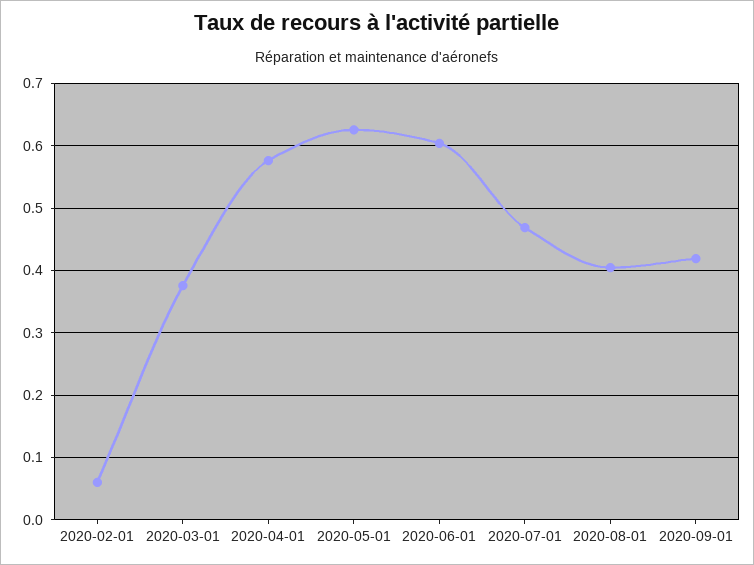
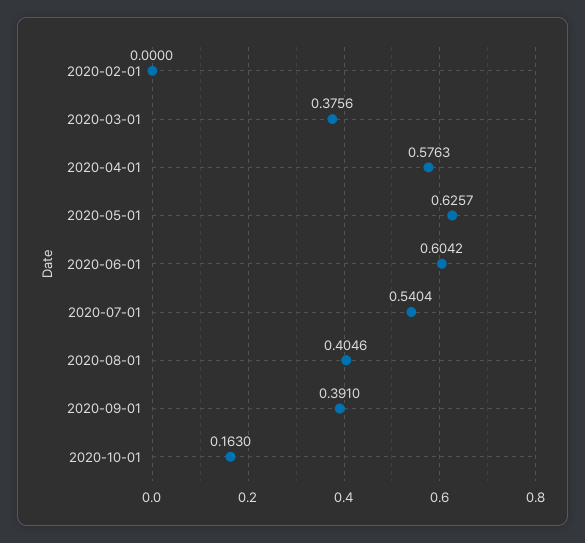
2020-02-01: 0.06 -> 0
2020-07-01: 0.47 -> 0.5404
2020-09-01: 0.42 -> 0.391
2020-10-01: none -> 0.163

